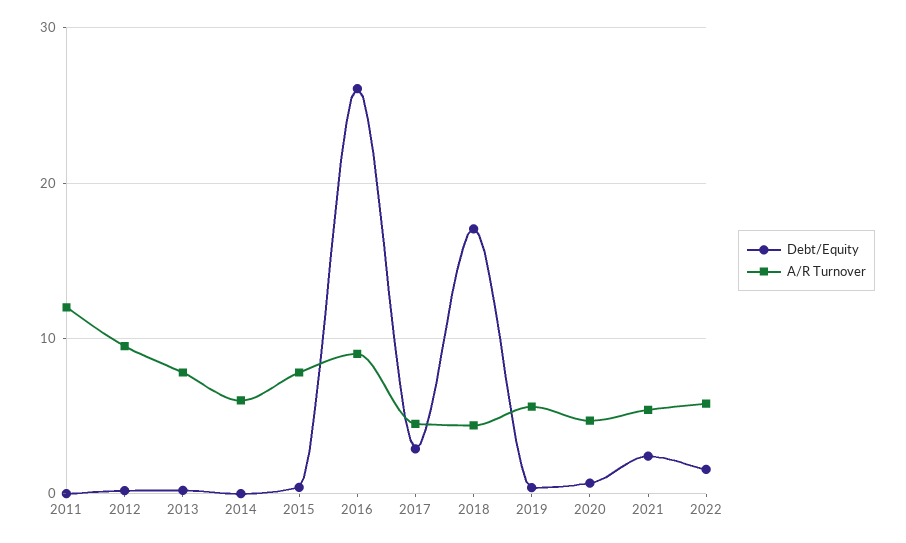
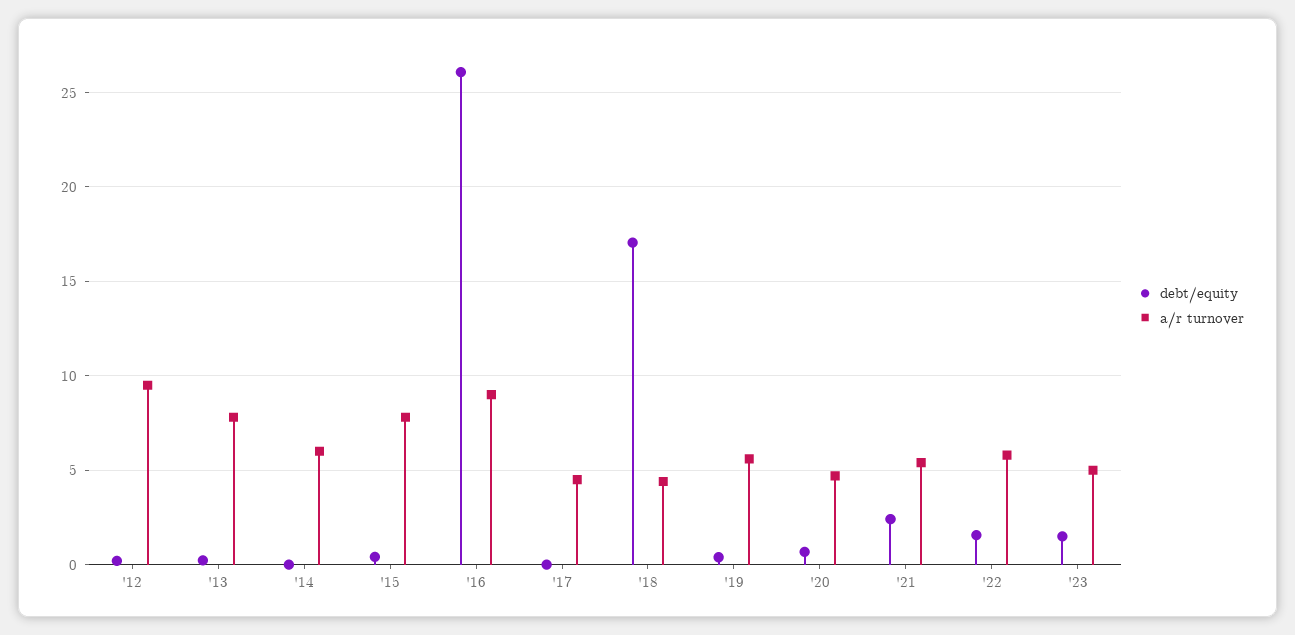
Debt/Equity, 2011: 0 -> none
A/R Turnover, 2011: 12 -> none
Debt/Equity, 2017: 3 -> 0
Debt/Equity, '23: none -> 1.5
A/R Turnover, '23: none -> 5

